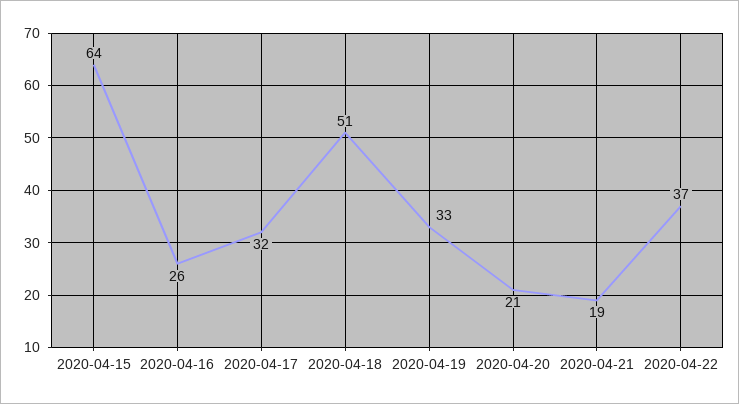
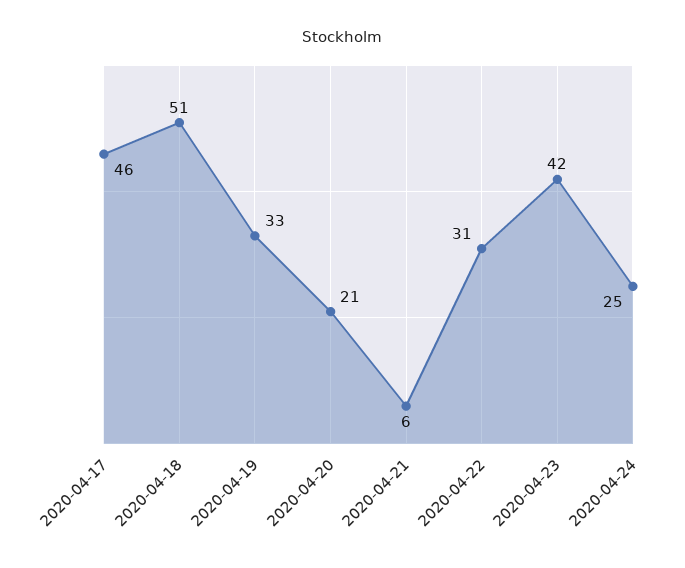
2020-04-15: 64 -> none
2020-04-16: 26 -> none
2020-04-17: 32 -> 46
2020-04-21: 19 -> 6
2020-04-22: 37 -> 31
2020-04-23: none -> 42
2020-04-24: none -> 25

